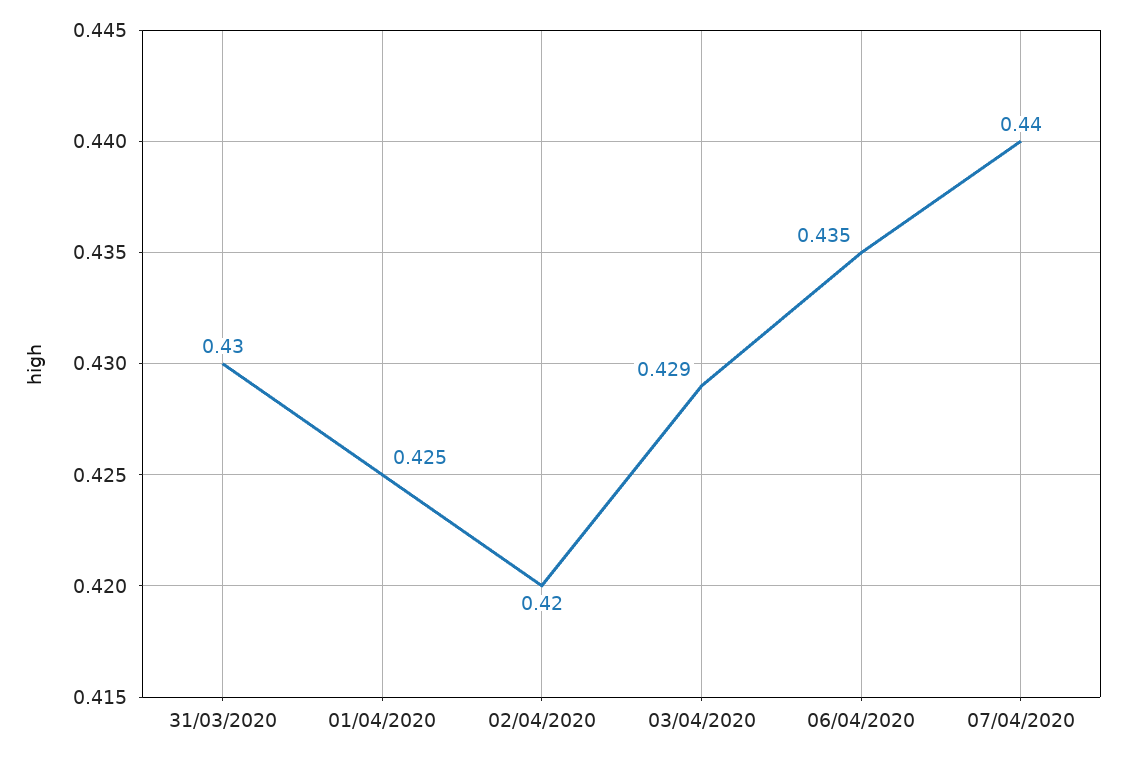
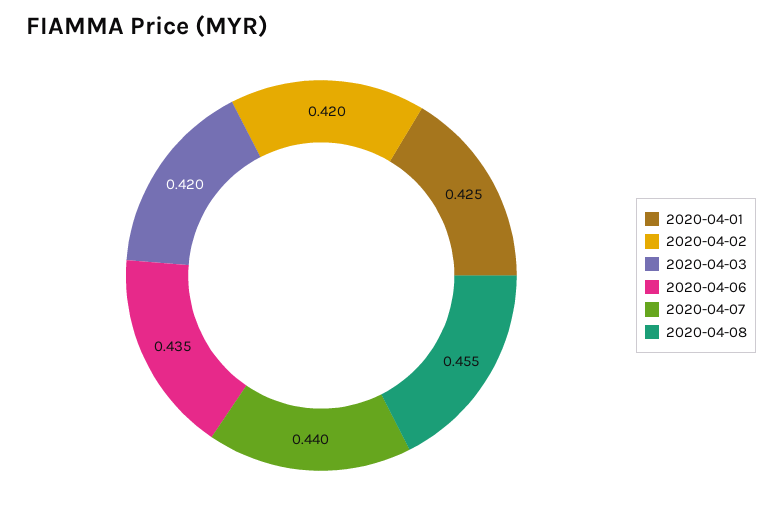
31/03/2020: 0.43 -> none
03/04/2020: 0.429 -> 0.42
2020-04-08: none -> 0.455

